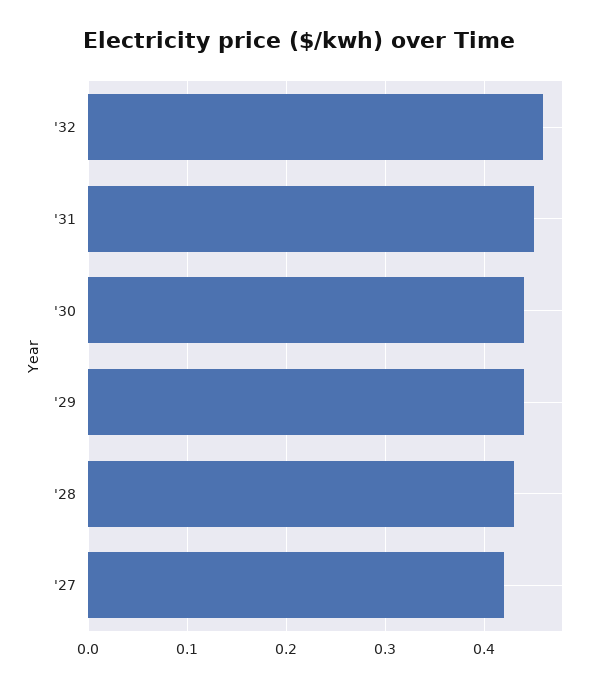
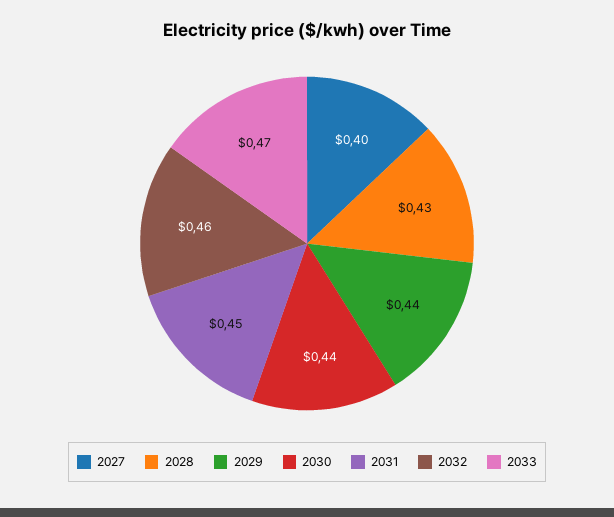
'27: 0.42 -> 0.4
2033: none -> 0.47

